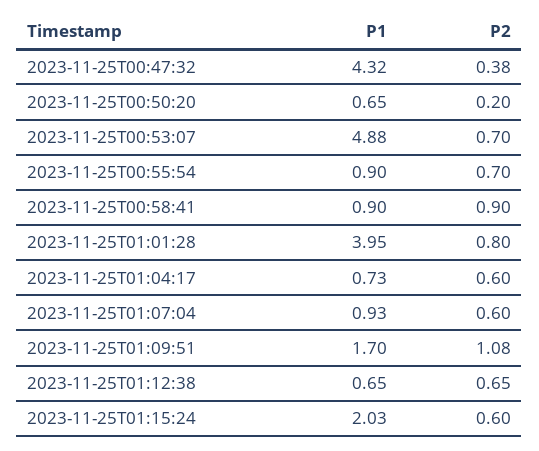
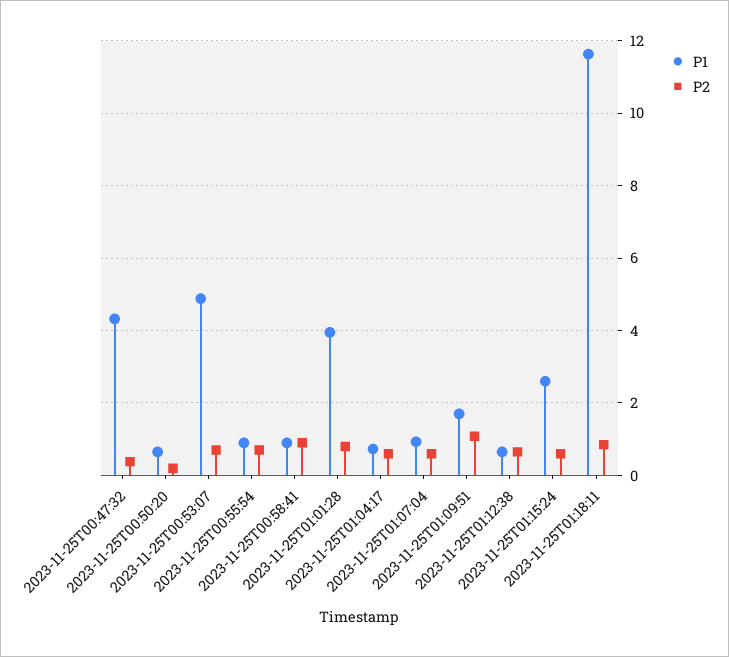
P1, 2023-11-25T01:15:24: 2.03 -> 2.6
P1, 2023-11-25T01:18:11: none -> 11.6
P2, 2023-11-25T01:18:11: none -> 0.8

